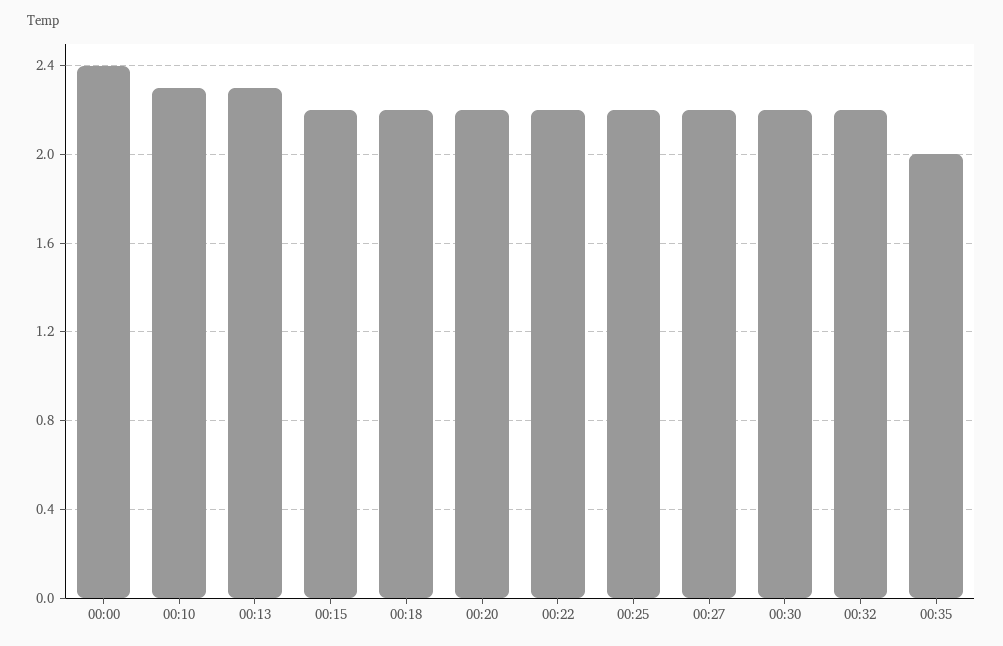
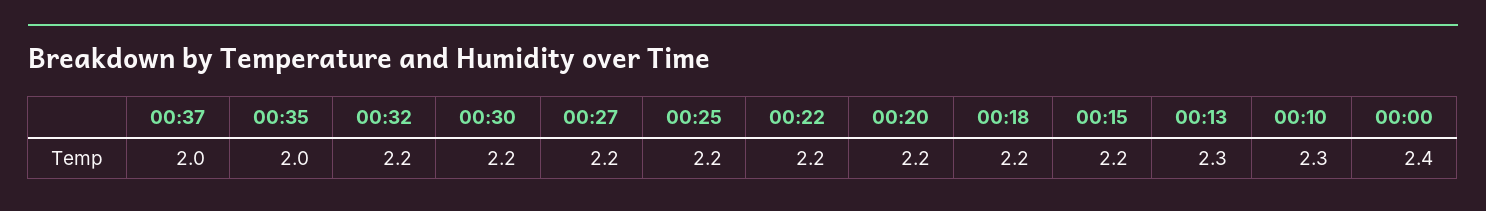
00:37: none -> 2

